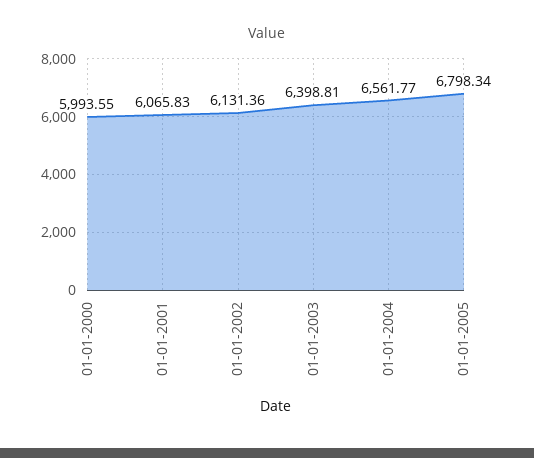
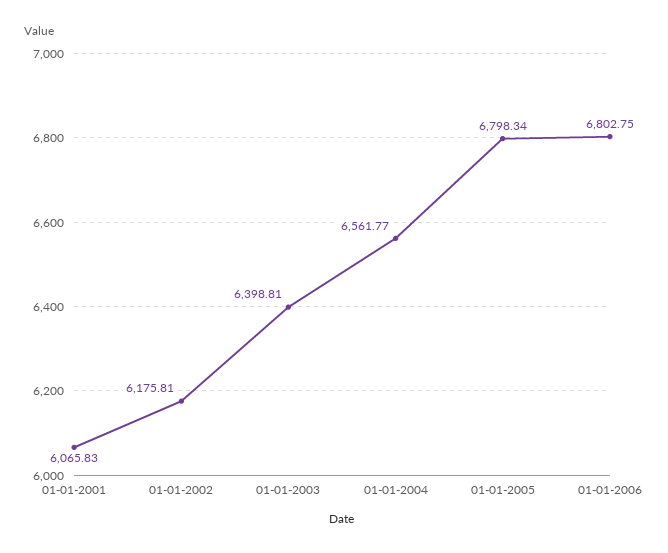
01-01-2000: 5993.55 -> none
01-01-2002: 6131.36 -> 6175.81
01-01-2006: none -> 6802.75

